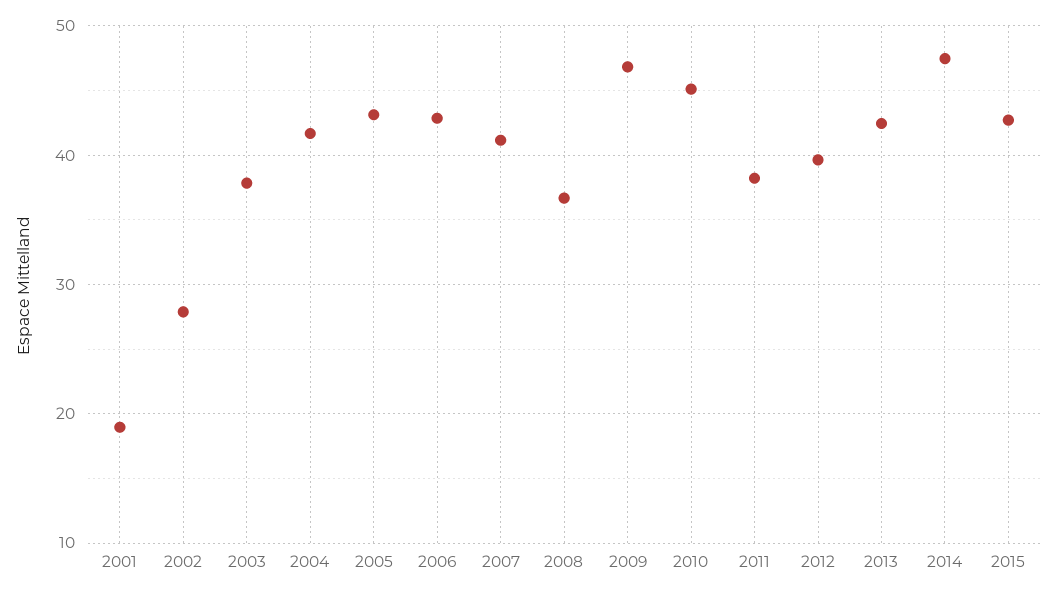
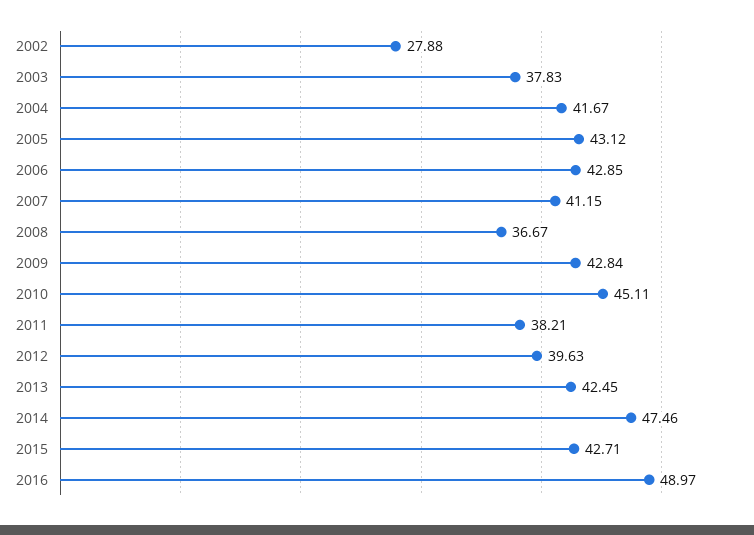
2001: 19 -> none
2009: 47 -> 42.84
2016: none -> 48.97

